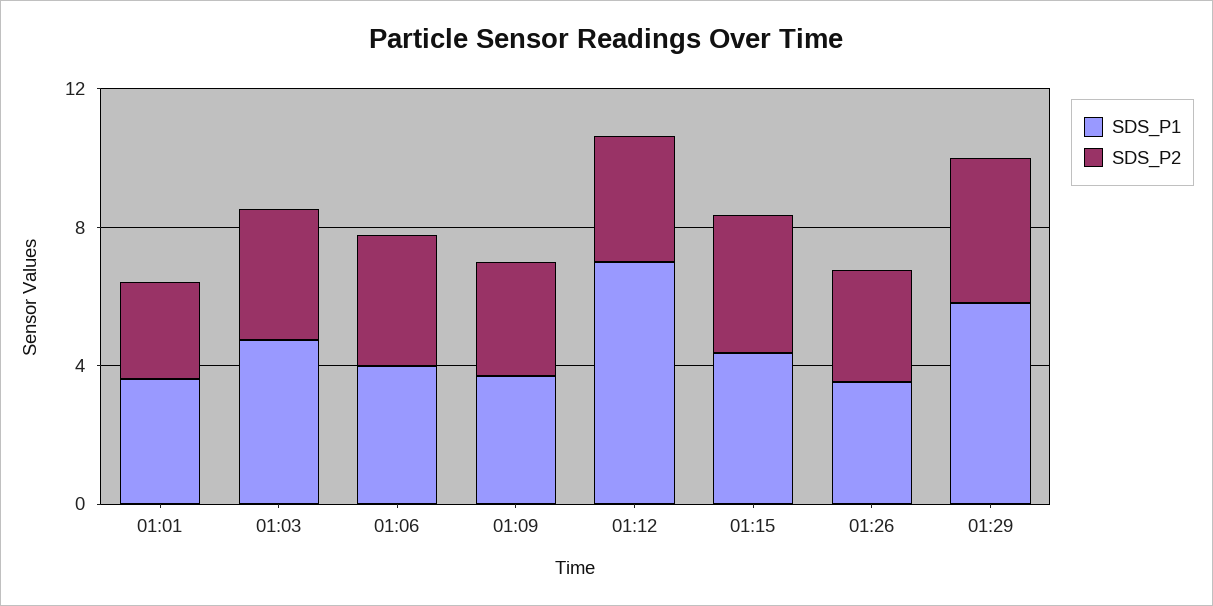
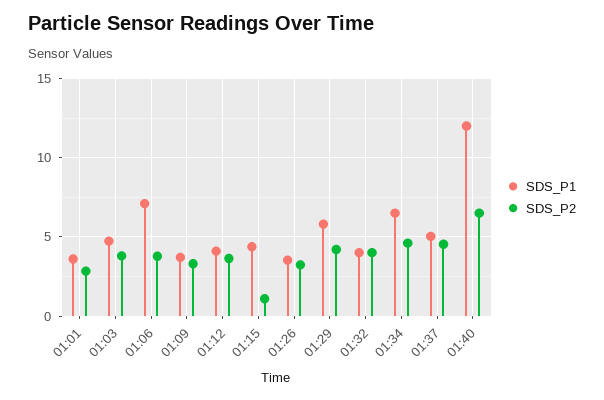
SDS_P1, 01:06: 4 -> 7
SDS_P1, 01:12: 7 -> 4
SDS_P2, 01:15: 4 -> 1
SDS_P1, 01:32: none -> 4
SDS_P2, 01:32: none -> 4
SDS_P1, 01:34: none -> 6.5
SDS_P2, 01:34: none -> 4.5
SDS_P1, 01:37: none -> 5
SDS_P2, 01:37: none -> 4.5
SDS_P1, 01:40: none -> 12
SDS_P2, 01:40: none -> 6.5

